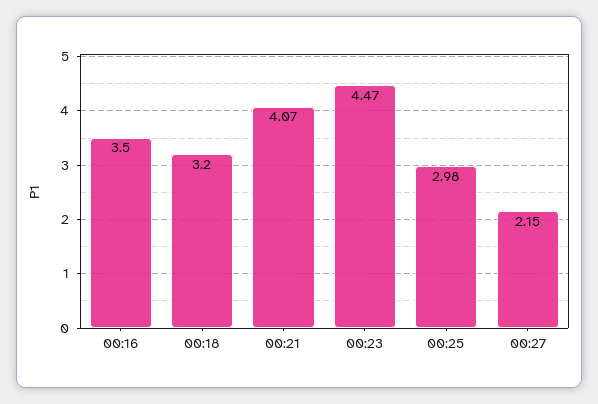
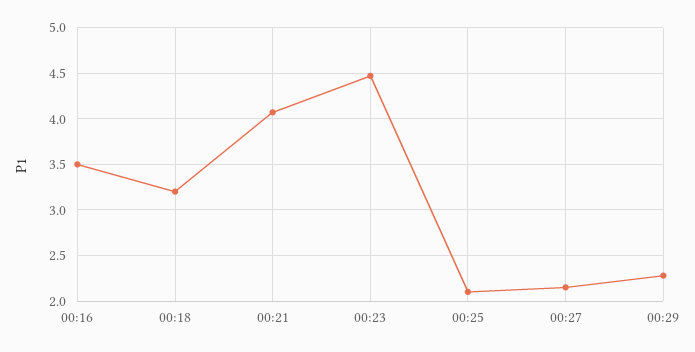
00:25: 2.98 -> 2.1
00:29: none -> 2.3

